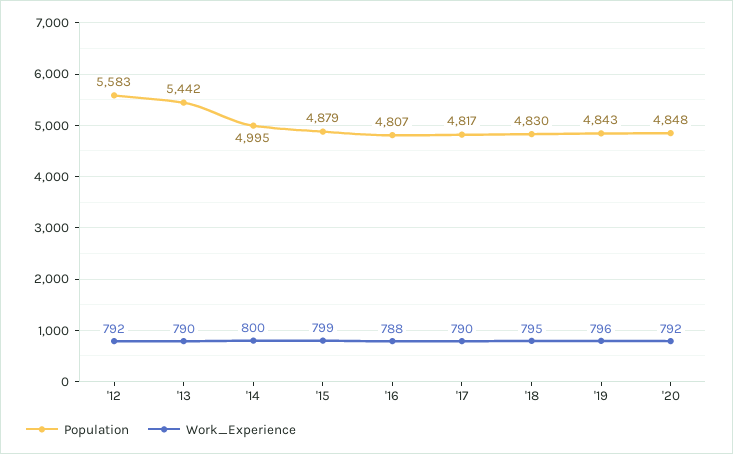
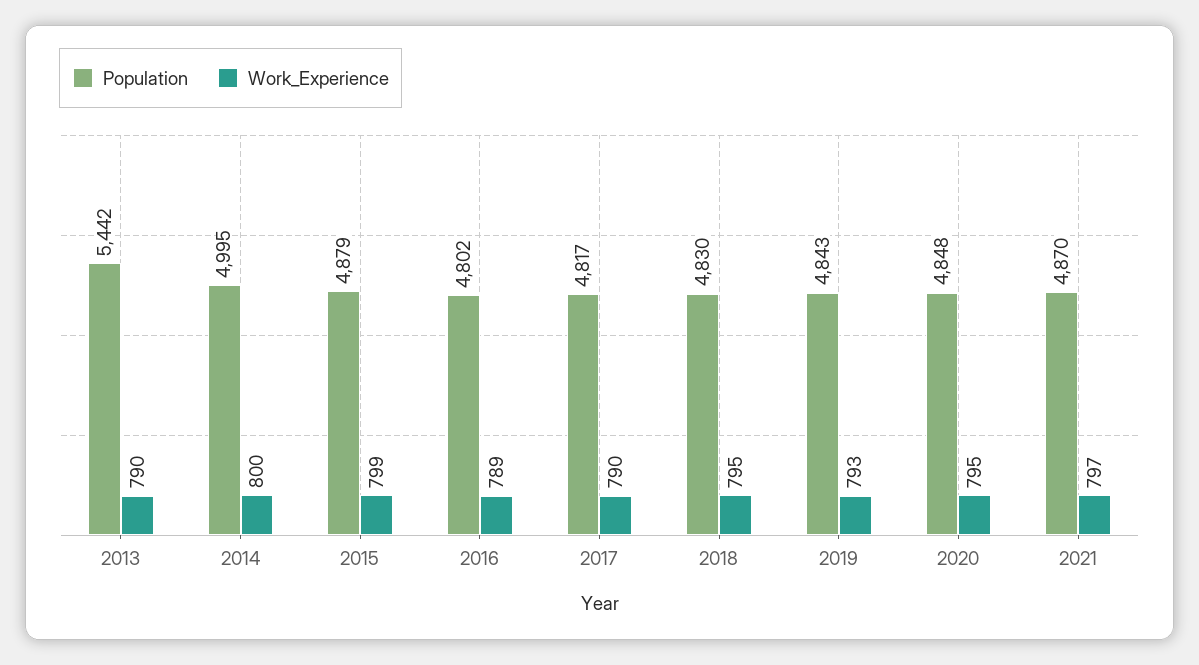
Population, '12: 5583 -> none
Work_Experience, '12: 792 -> none
Population, '16: 4807 -> 4802
Work_Experience, '16: 788 -> 789
Work_Experience, '19: 796 -> 793
Work_Experience, '20: 792 -> 795
Population, 2021: none -> 4870
Work_Experience, 2021: none -> 797

